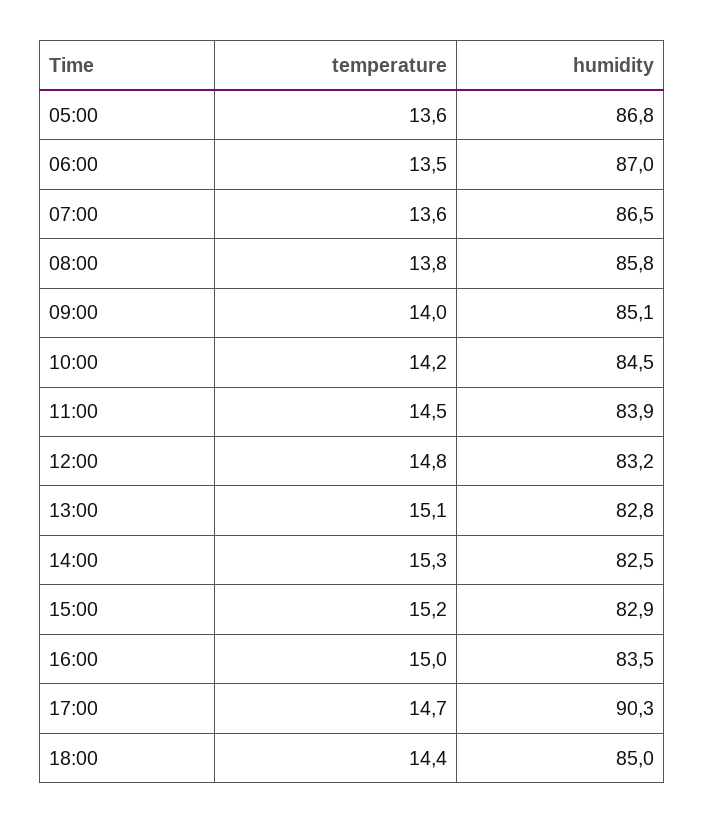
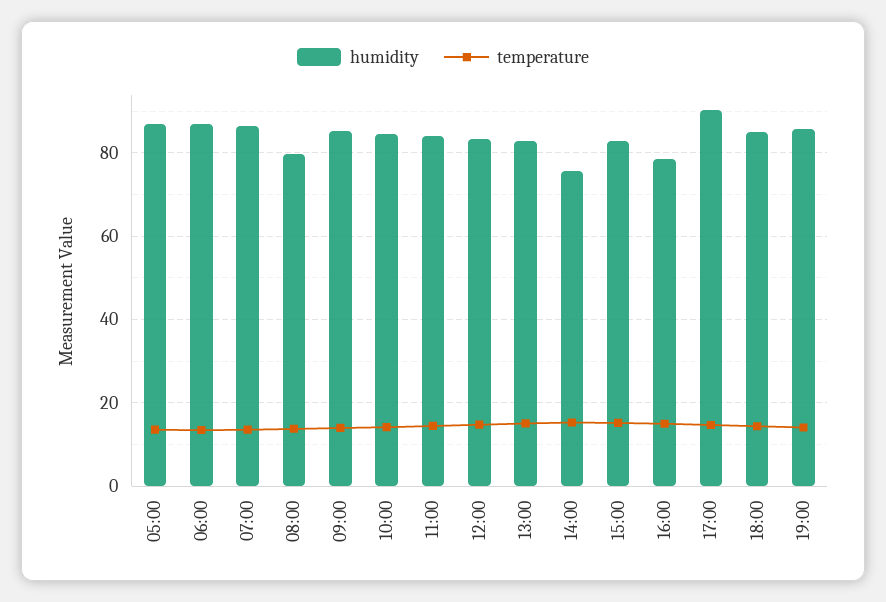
humidity, 08:00: 85.8 -> 80
humidity, 14:00: 82.5 -> 76
humidity, 16:00: 83.5 -> 78
humidity, 19:00: none -> 86
temperature, 19:00: none -> 14

